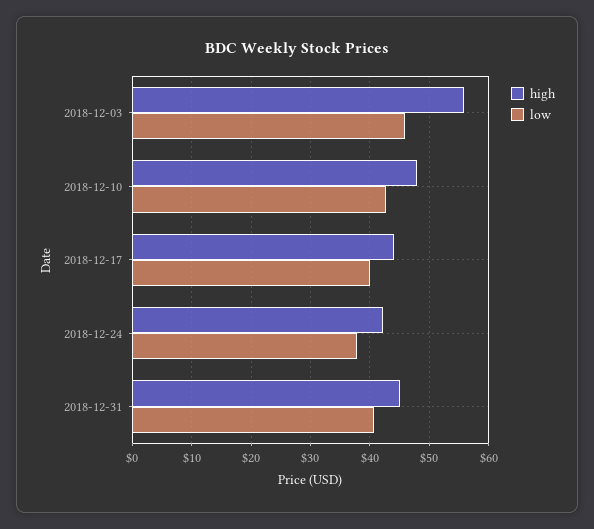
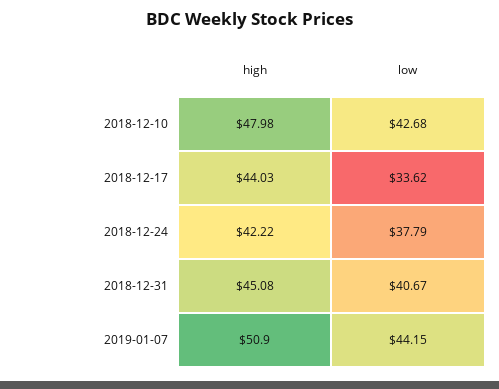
high, 2018-12-03: 56 -> none
low, 2018-12-03: 46 -> none
low, 2018-12-17: 40 -> 33.62
high, 2019-01-07: none -> 50.9
low, 2019-01-07: none -> 44.15

